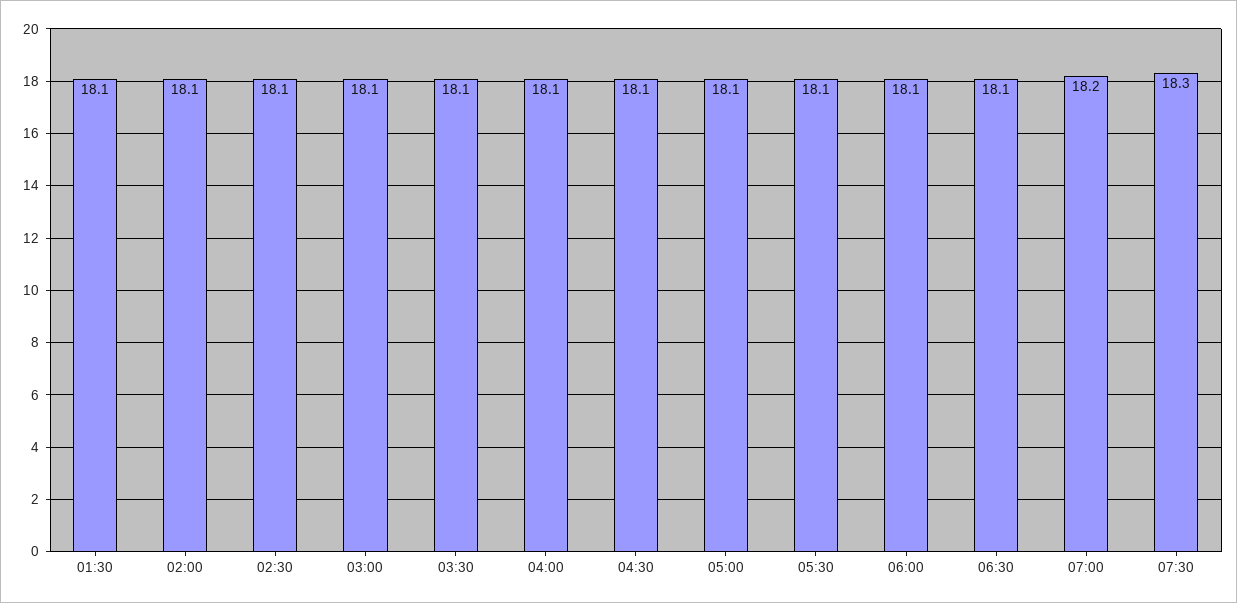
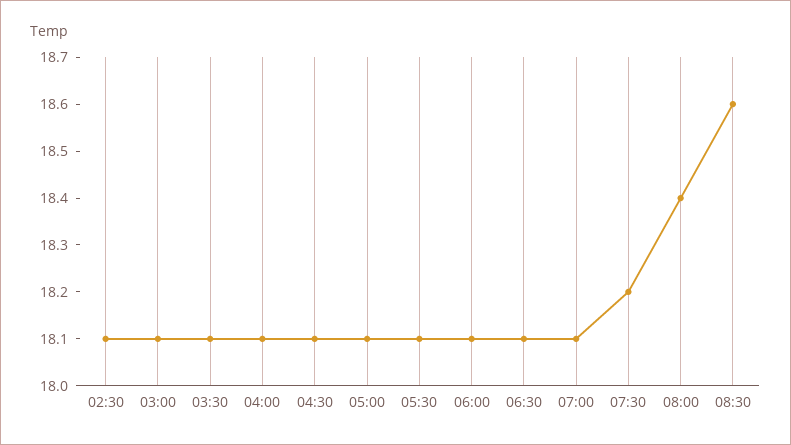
01:30: 18.1 -> none
02:00: 18.1 -> none
07:00: 18.2 -> 18.1
07:30: 18.3 -> 18.2
08:00: none -> 18.4
08:30: none -> 18.6

